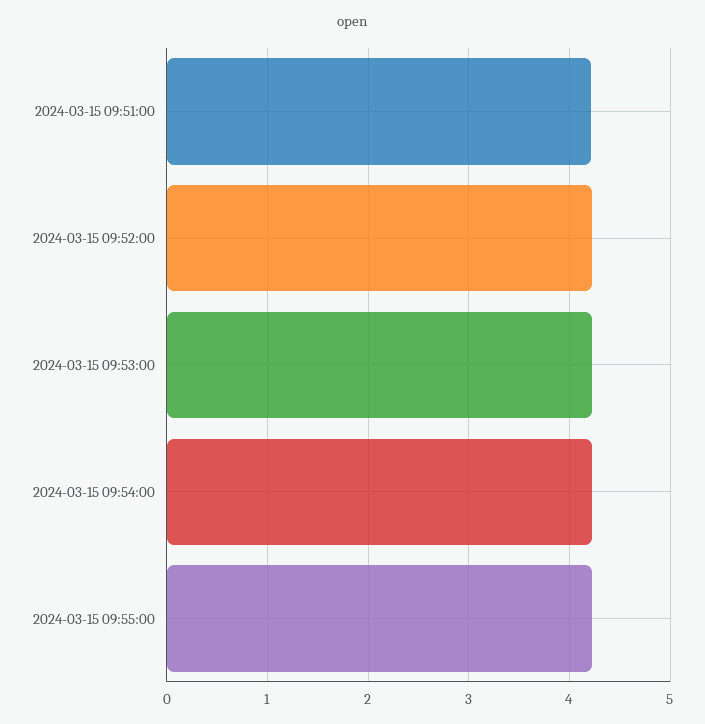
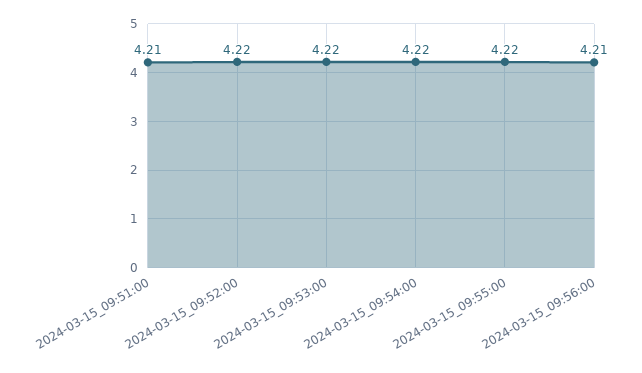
2024-03-15_09:56:00: none -> 4.21

